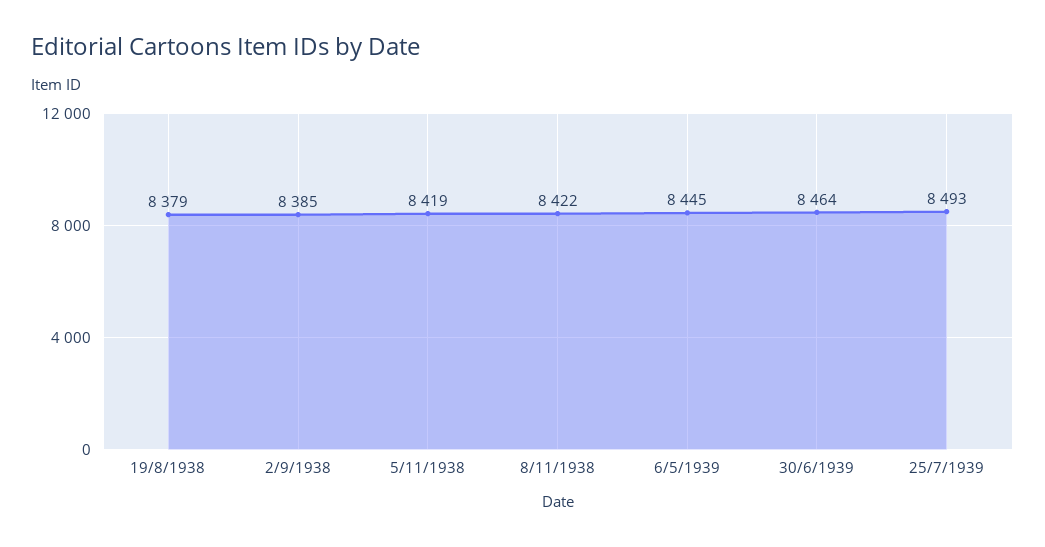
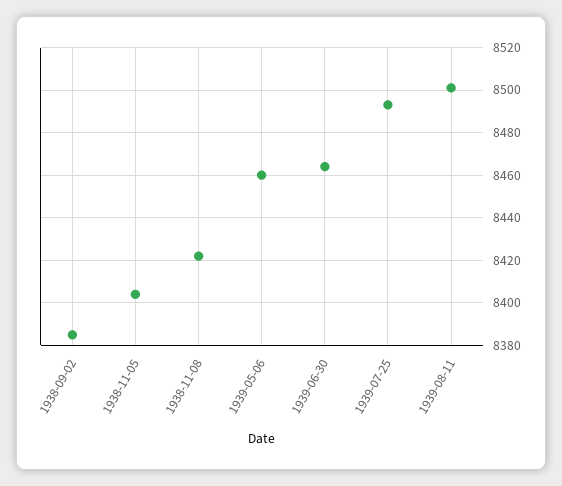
19/8/1938: 8379 -> none
5/11/1938: 8419 -> 8405
6/5/1939: 8445 -> 8460
1939-08-11: none -> 8500

